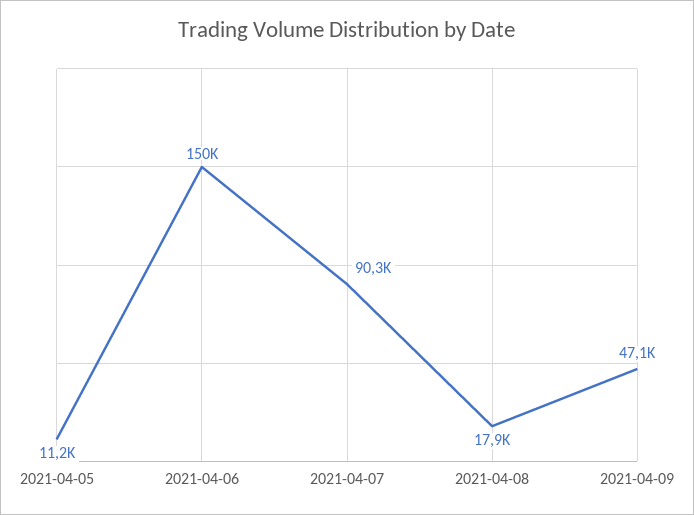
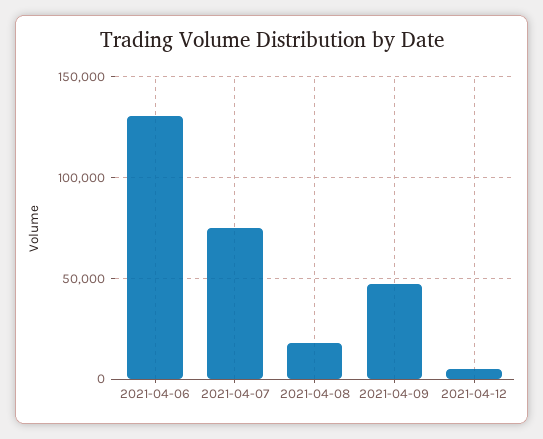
2021-04-05: 11200 -> none
2021-04-06: 150000 -> 130000
2021-04-07: 90300 -> 75000
2021-04-12: none -> 5000

